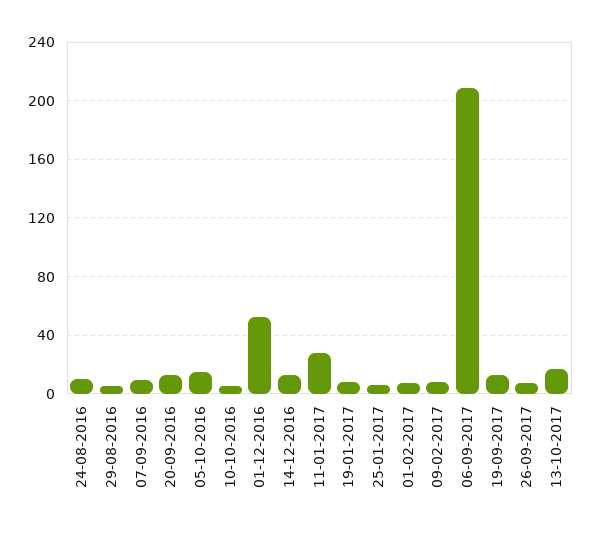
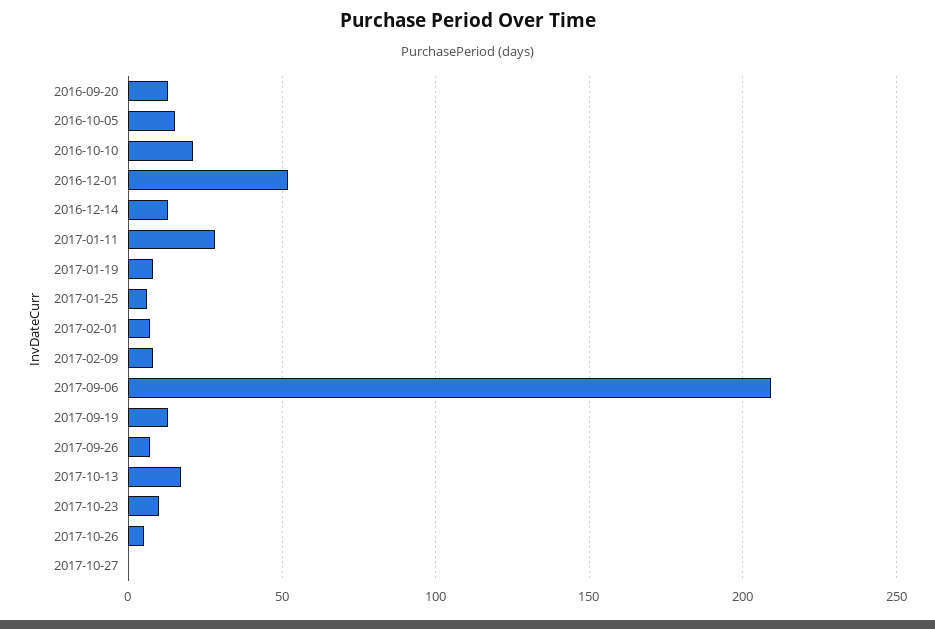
24-08-2016: 10 -> none
29-08-2016: 5 -> none
07-09-2016: 10 -> none
10-10-2016: 5 -> 20
2017-10-23: none -> 10
2017-10-26: none -> 5
2017-10-27: none -> 0

